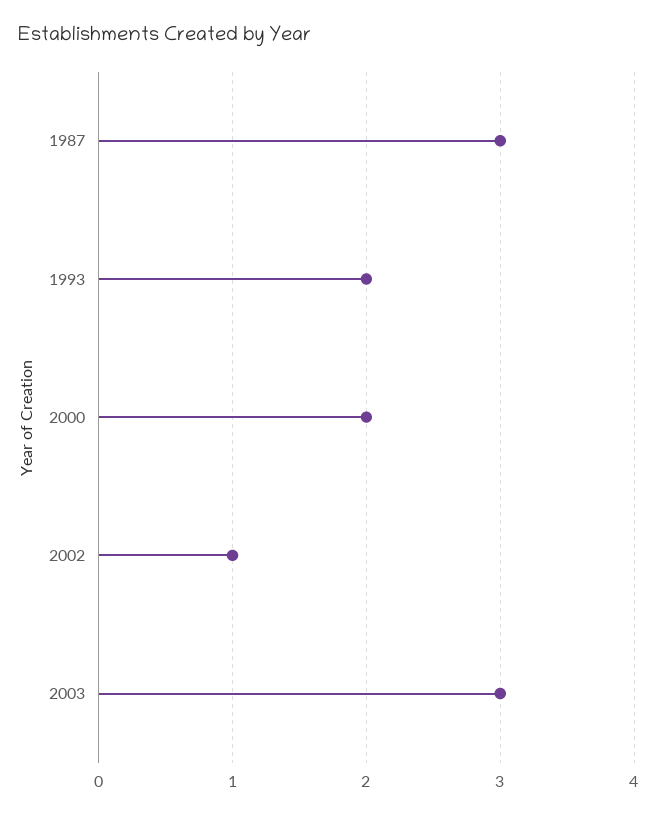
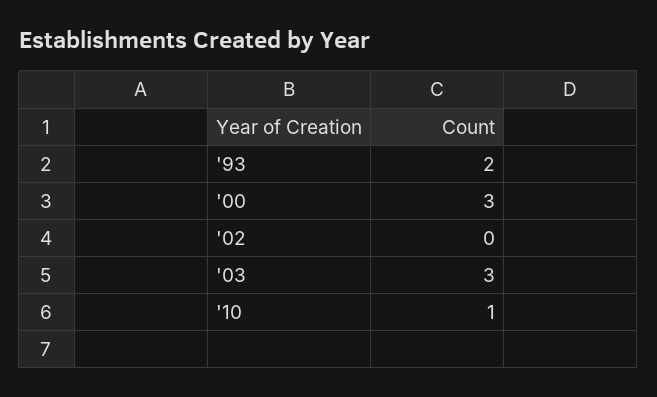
1987: 3 -> none
2000: 2 -> 3
2002: 1 -> 0
'10: none -> 1

